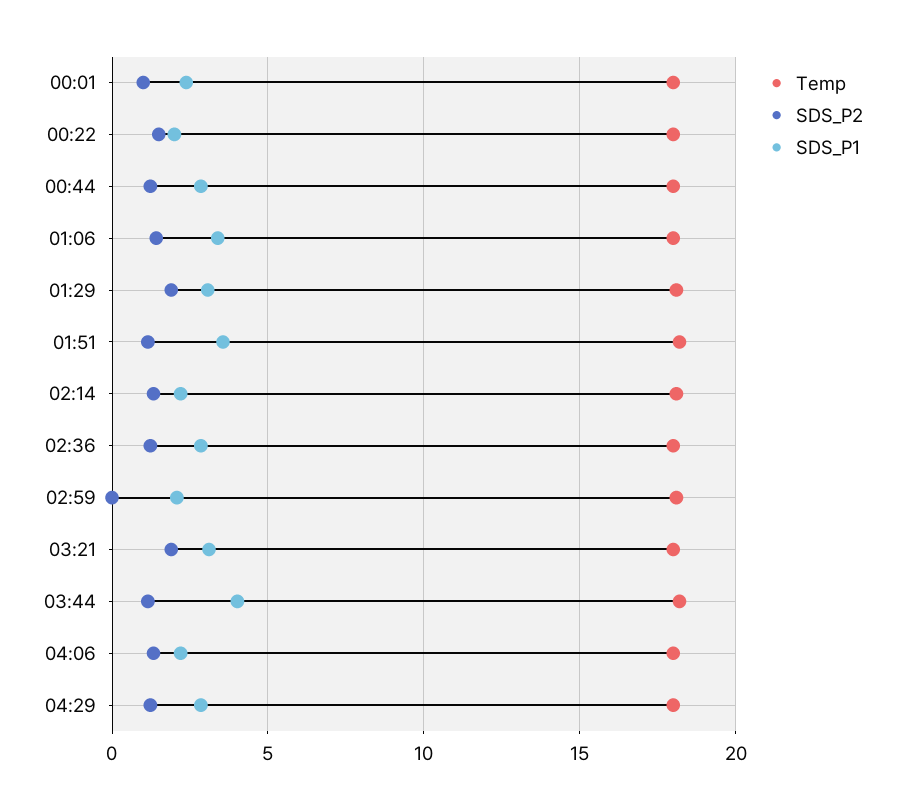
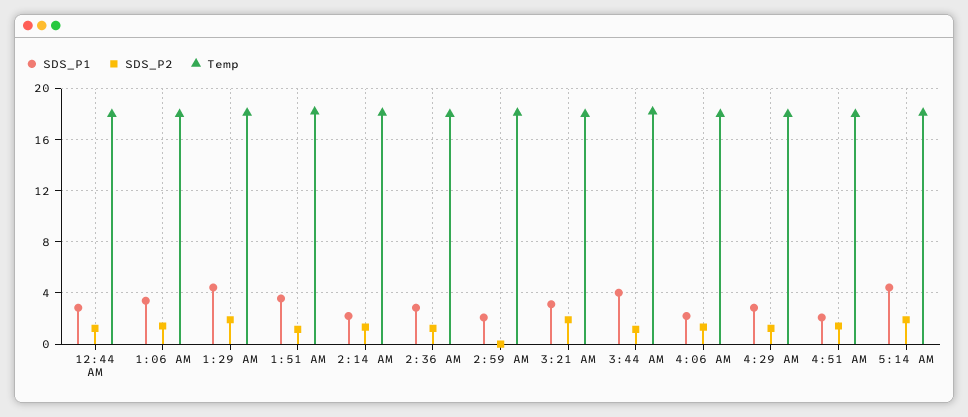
Temp, 00:01: 18 -> none
SDS_P2, 00:01: 1 -> none
SDS_P1, 00:01: 2.5 -> none
Temp, 00:22: 18 -> none
SDS_P2, 00:22: 1.5 -> none
SDS_P1, 00:22: 2 -> none
SDS_P1, 01:29: 3 -> 4.5
SDS_P1, 4:51 AM: none -> 2
SDS_P2, 4:51 AM: none -> 1.5
Temp, 4:51 AM: none -> 18
SDS_P1, 5:14 AM: none -> 4.5
SDS_P2, 5:14 AM: none -> 2
Temp, 5:14 AM: none -> 18

